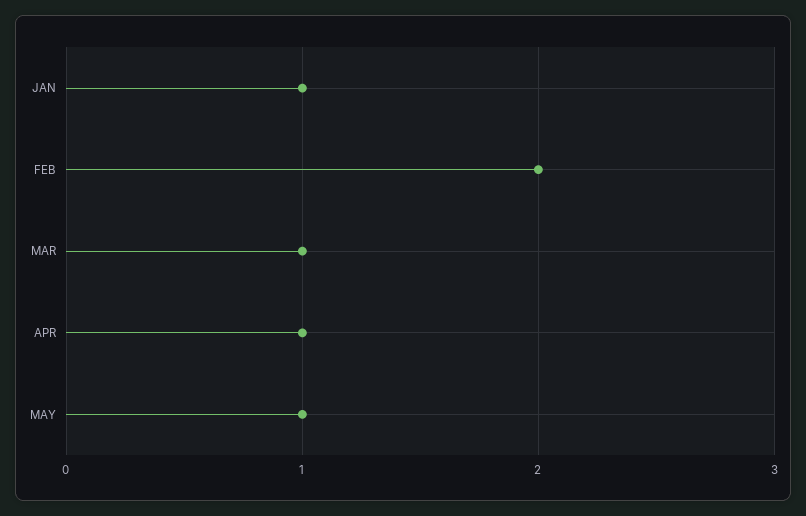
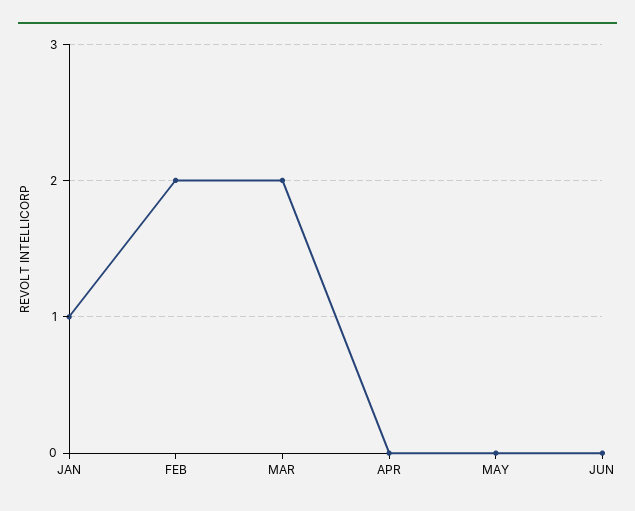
MAR: 1 -> 2
APR: 1 -> 0
MAY: 1 -> 0
JUN: none -> 0

